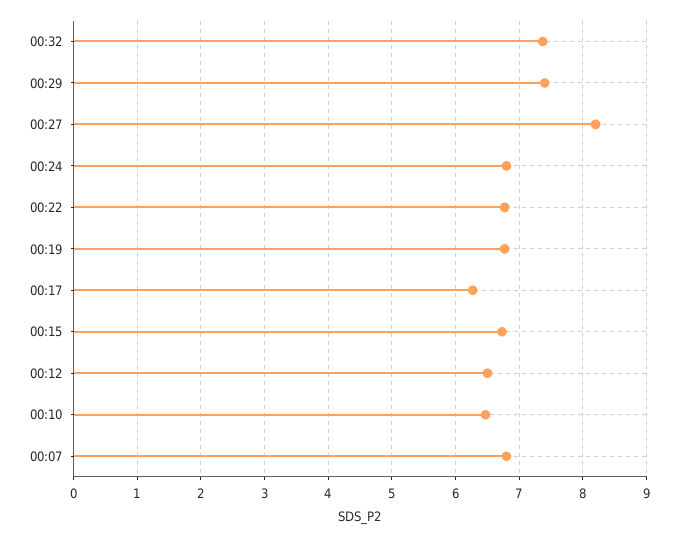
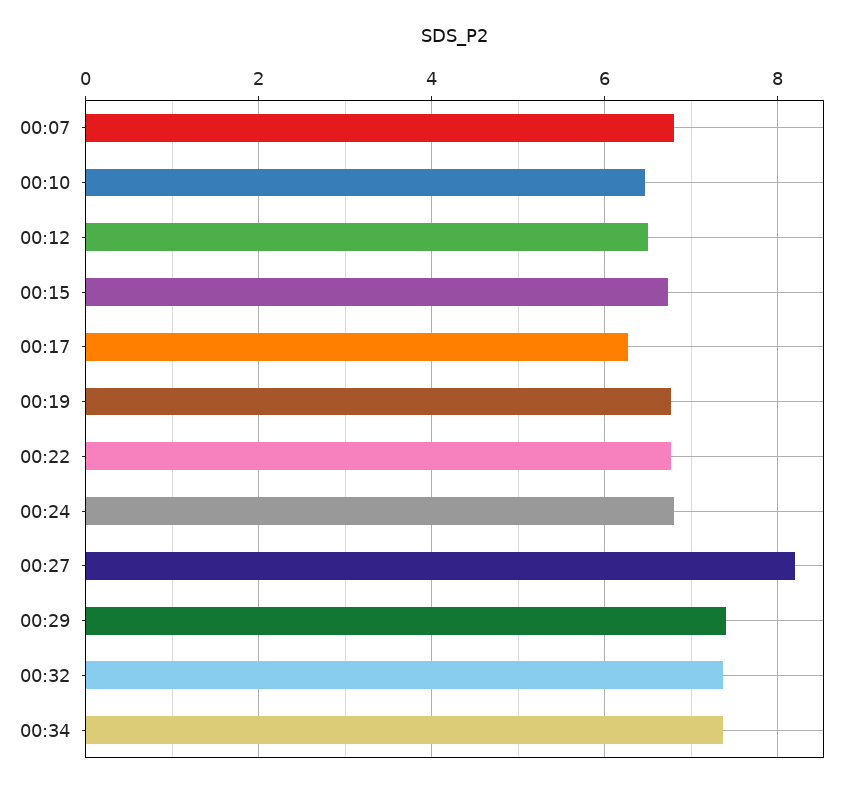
00:34: none -> 7.4

